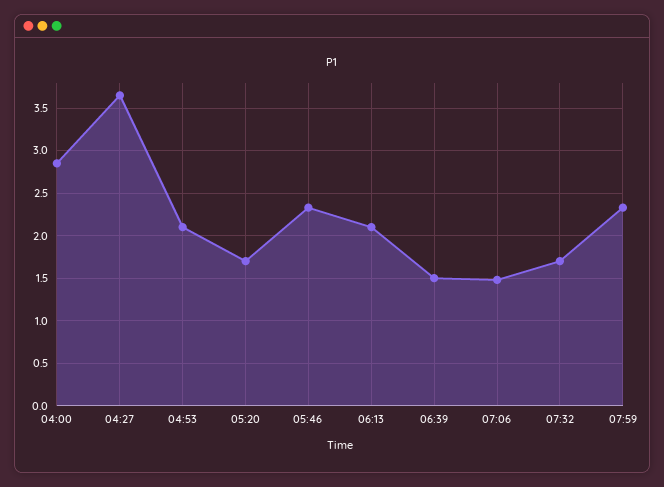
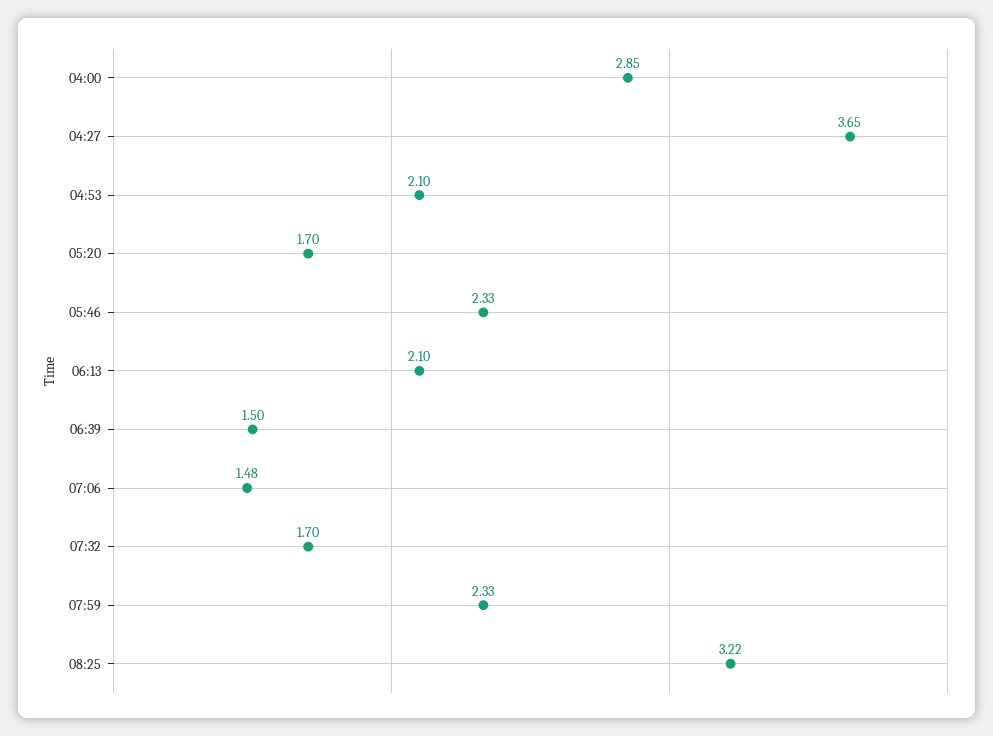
08:25: none -> 3.22

